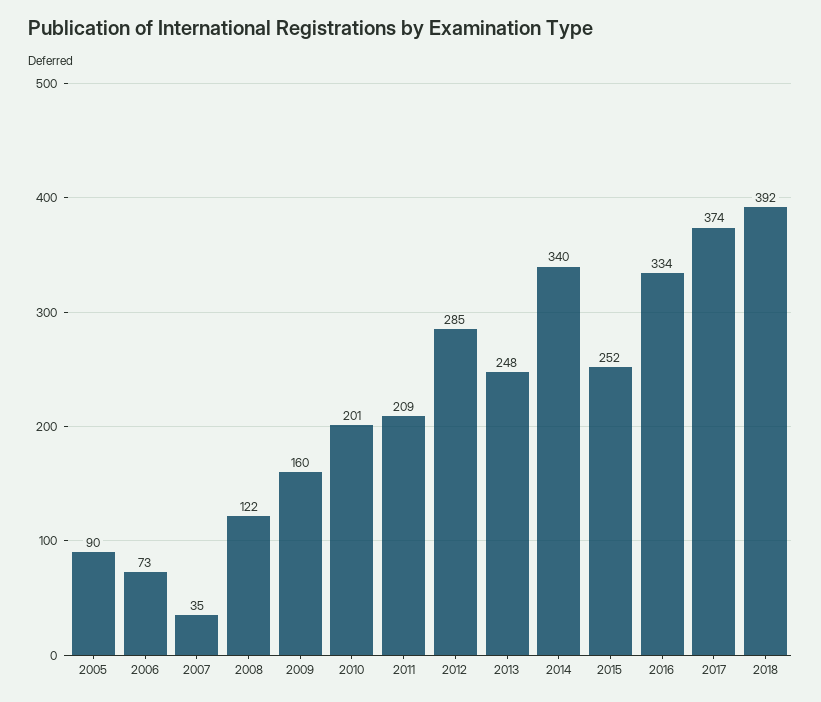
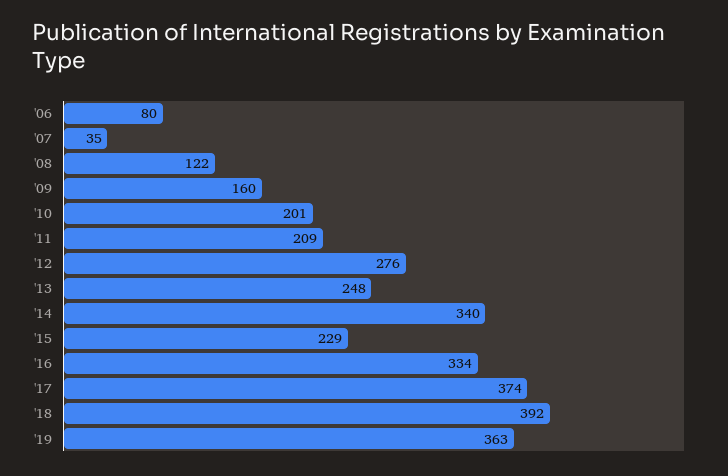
2005: 90 -> none
2006: 73 -> 80
2012: 285 -> 276
2015: 252 -> 229
'19: none -> 363

